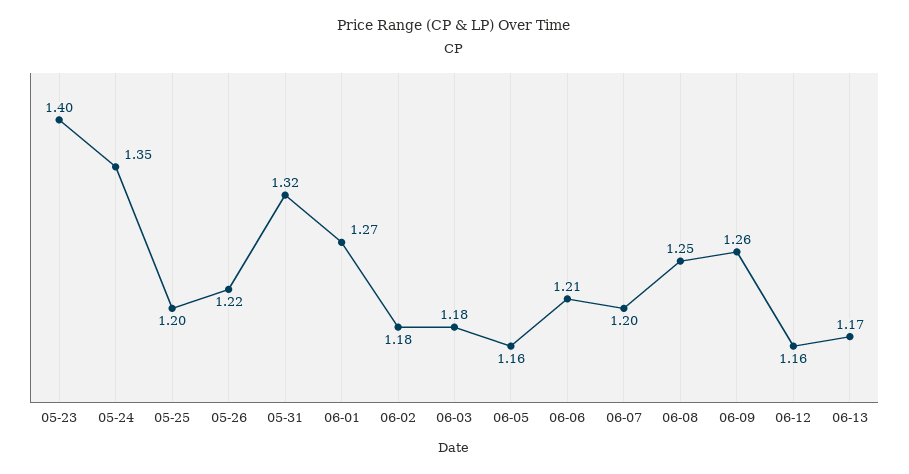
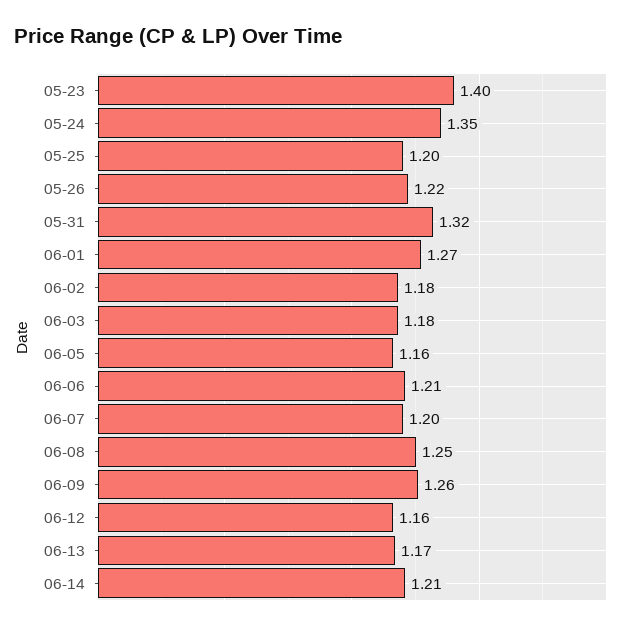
06-14: none -> 1.21

